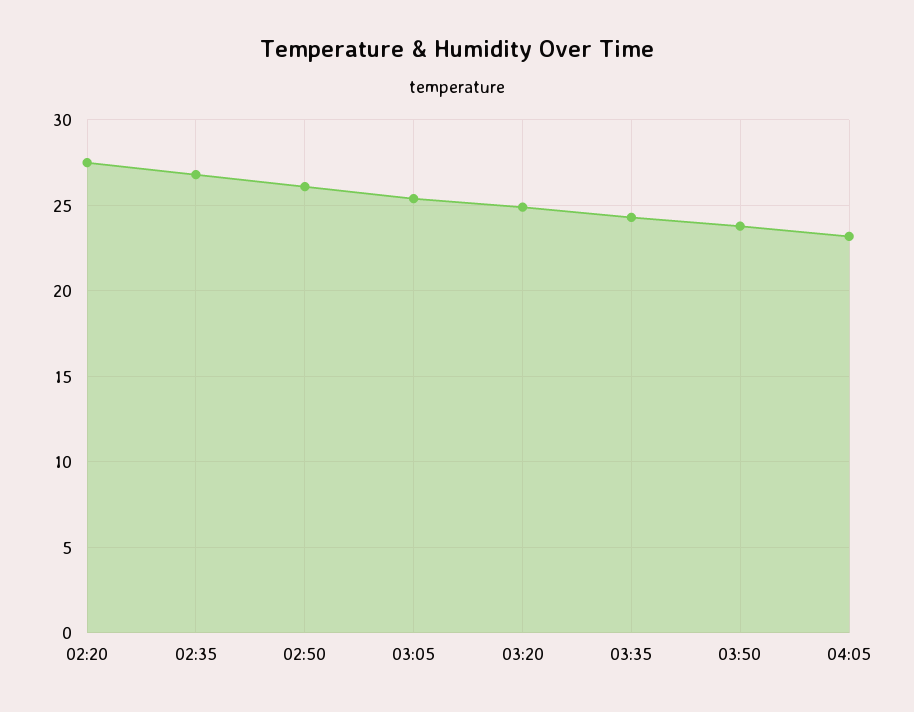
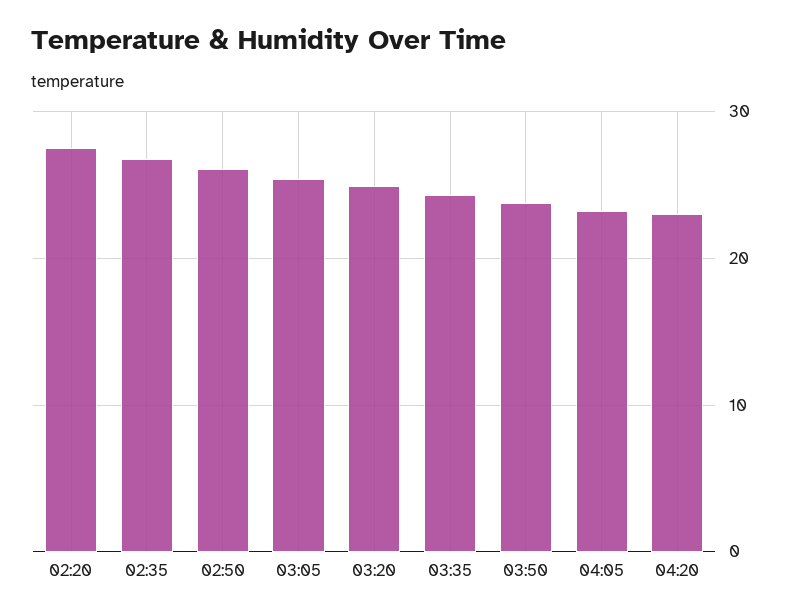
04:20: none -> 23

